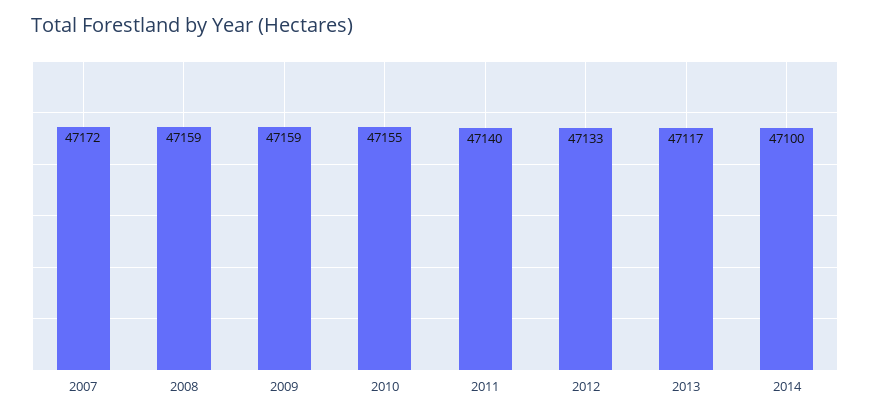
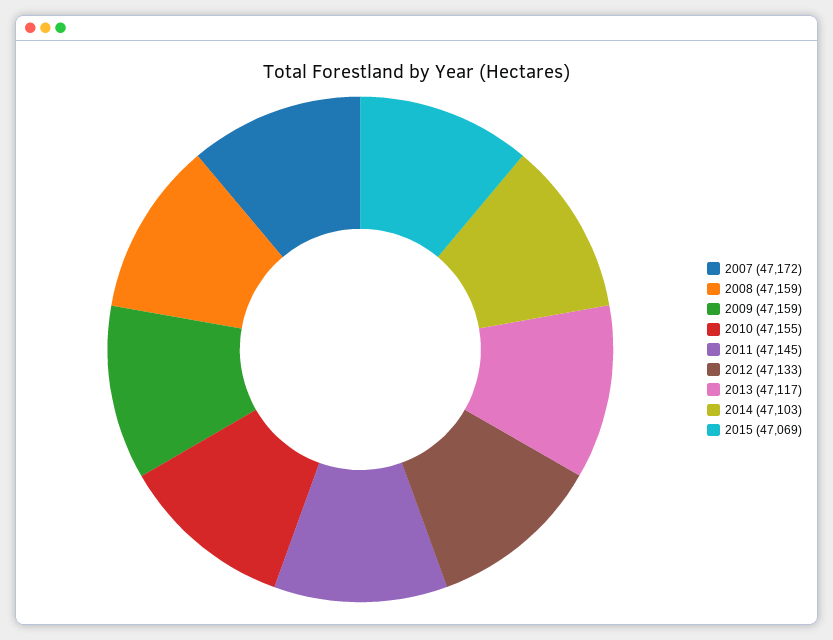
2011: 47140 -> 47145
2014: 47100 -> 47103
2015: none -> 47069

